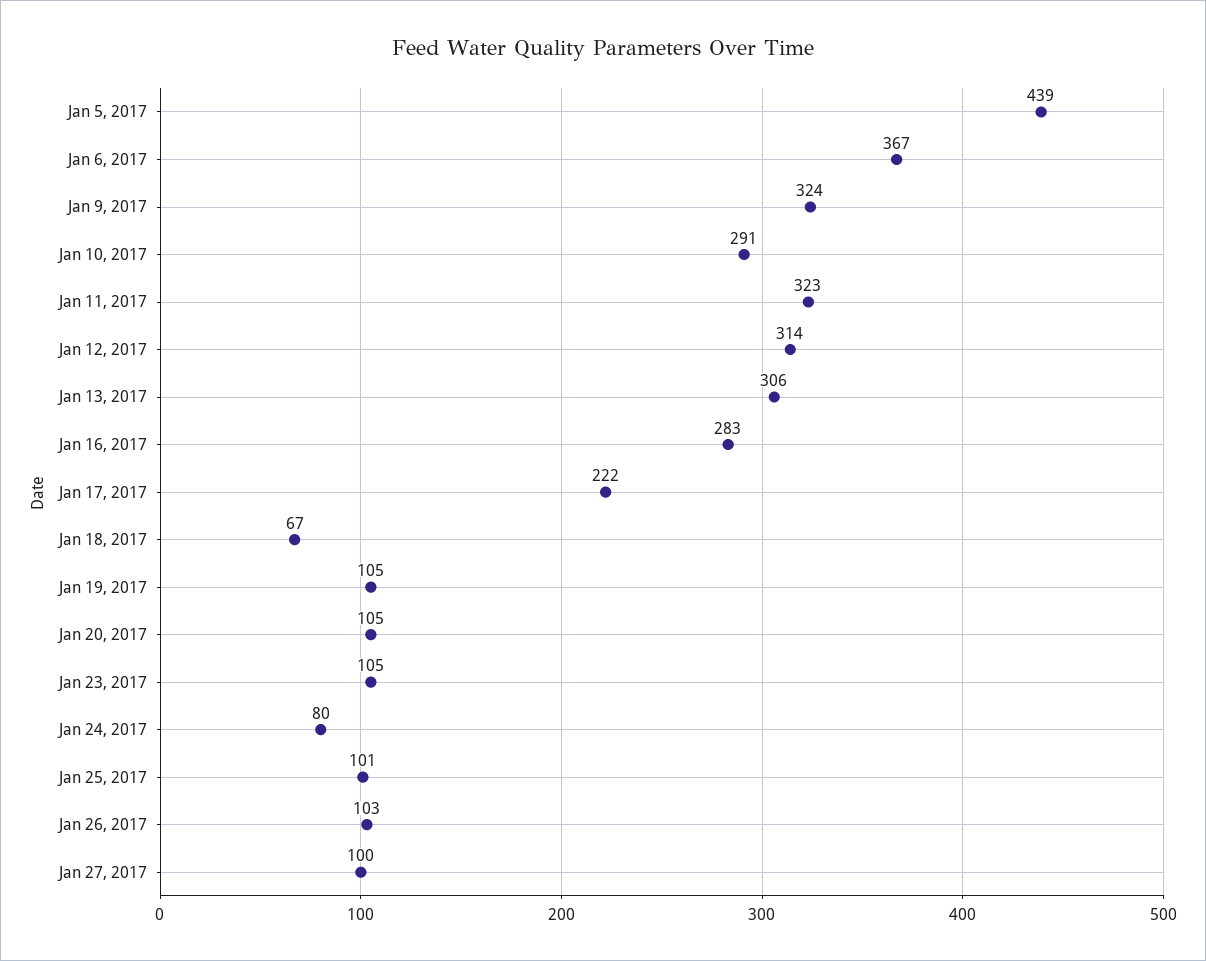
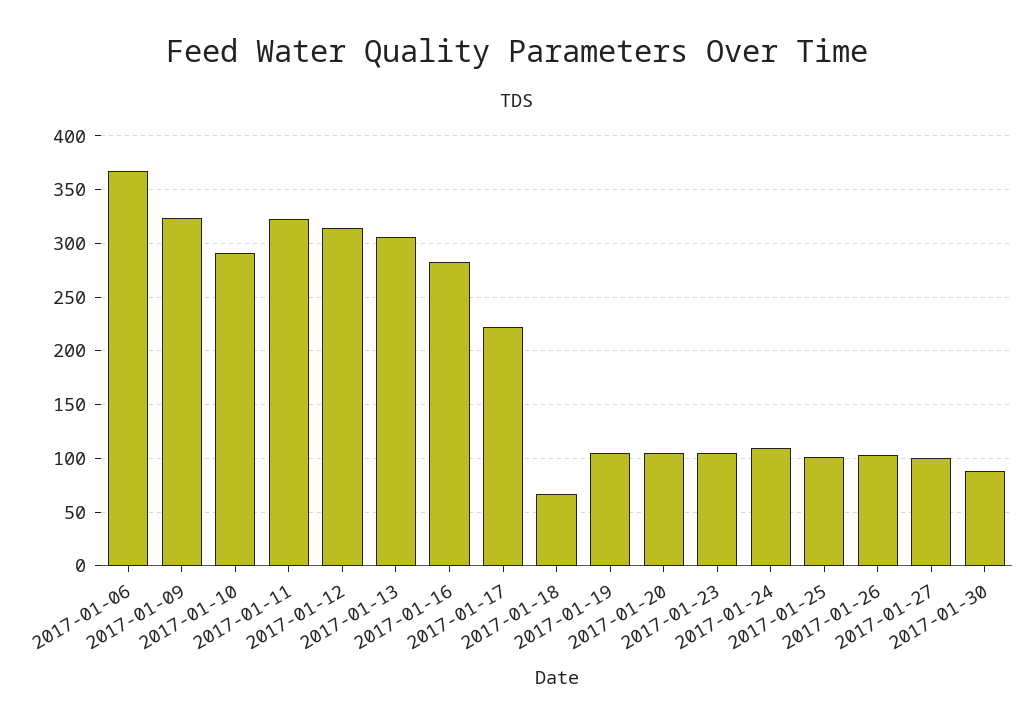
Jan 5, 2017: 439 -> none
Jan 24, 2017: 80 -> 110
2017-01-30: none -> 90

